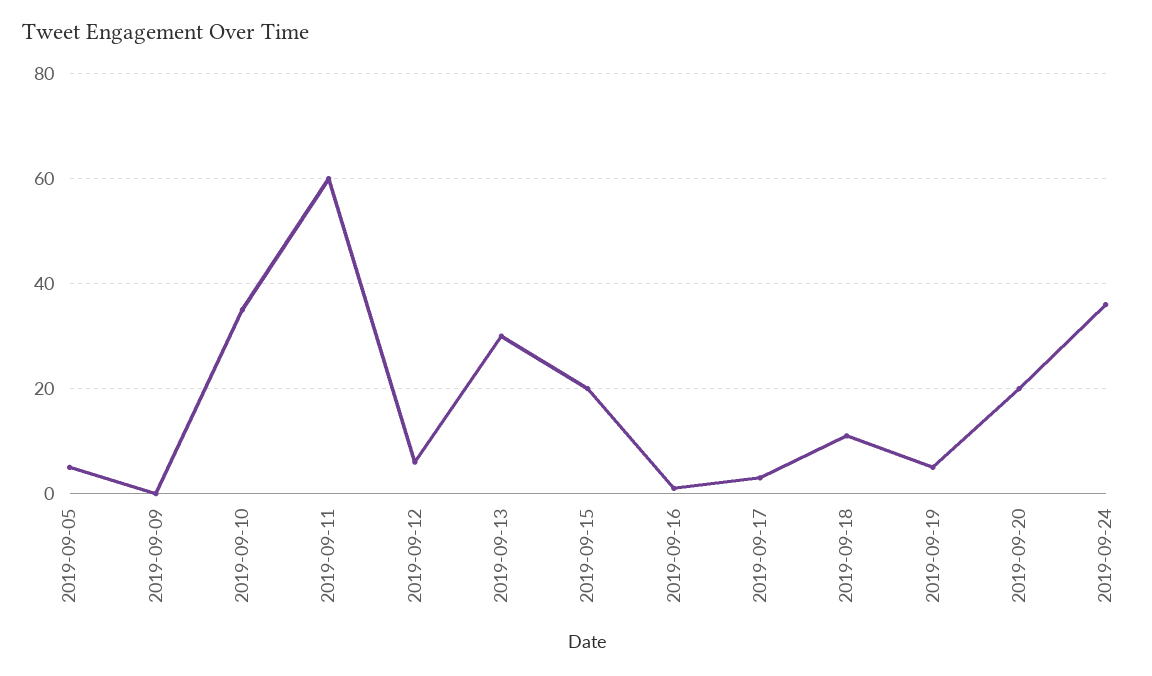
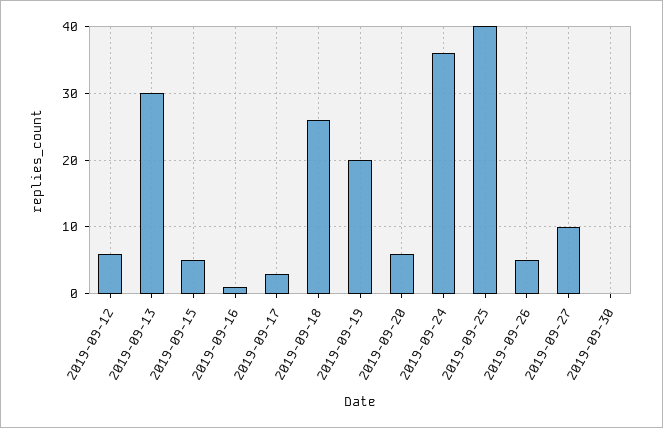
2019-09-05: 5 -> none
2019-09-09: 0 -> none
2019-09-10: 35 -> none
2019-09-11: 60 -> none
2019-09-15: 20 -> 5
2019-09-18: 10 -> 26
2019-09-19: 5 -> 20
2019-09-20: 20 -> 6
2019-09-25: none -> 40
2019-09-26: none -> 5
2019-09-27: none -> 10
2019-09-30: none -> 0

